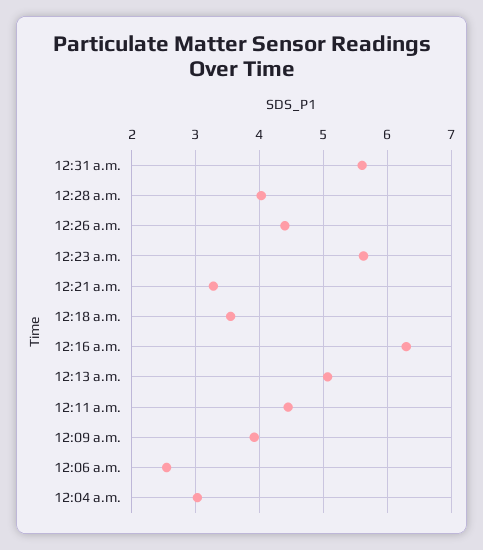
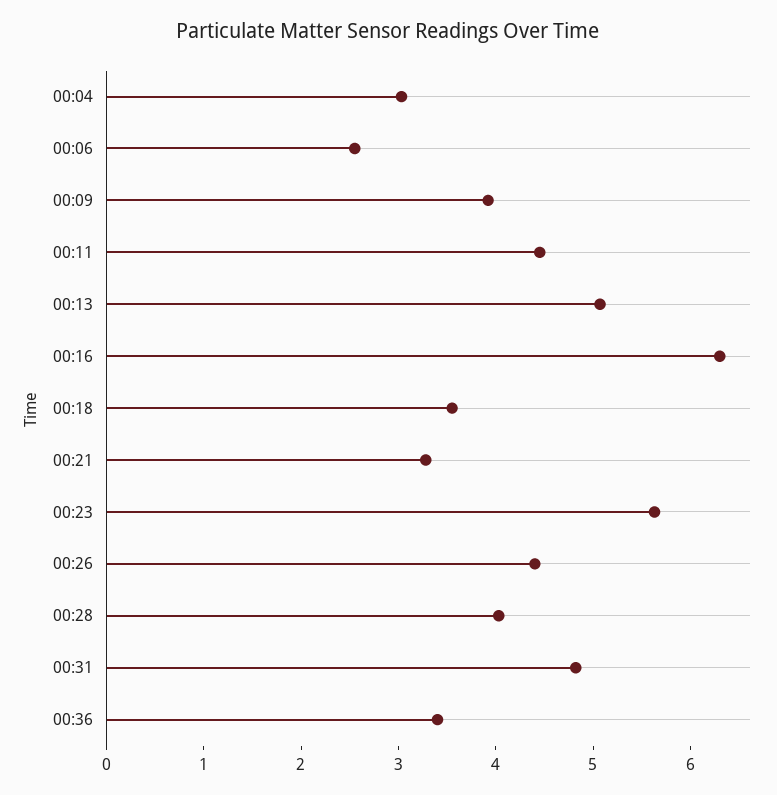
12:31 a.m.: 5.6 -> 4.8
00:36: none -> 3.4

